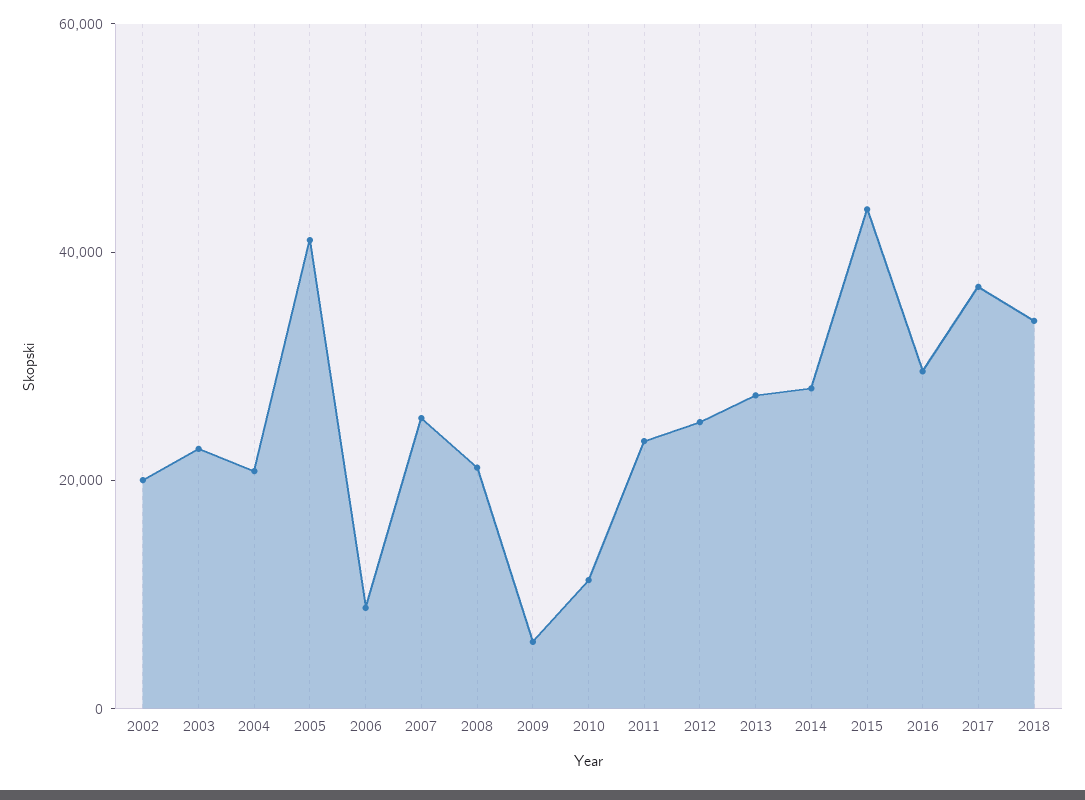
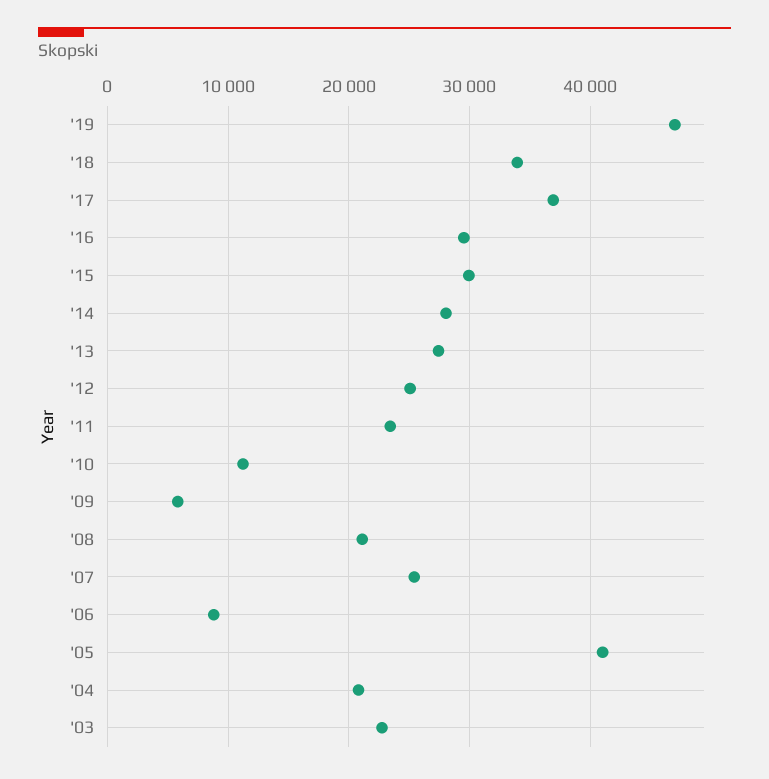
2002: 20000 -> none
2015: 45000 -> 30000
'19: none -> 47000

